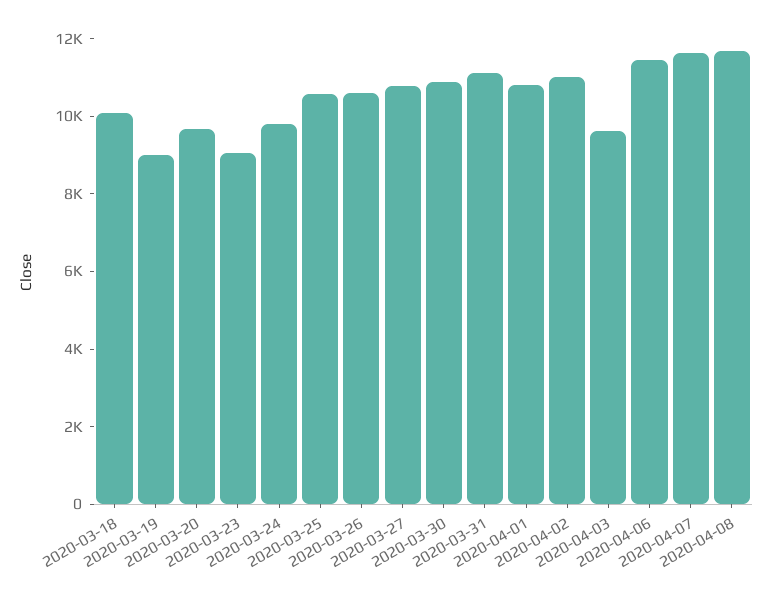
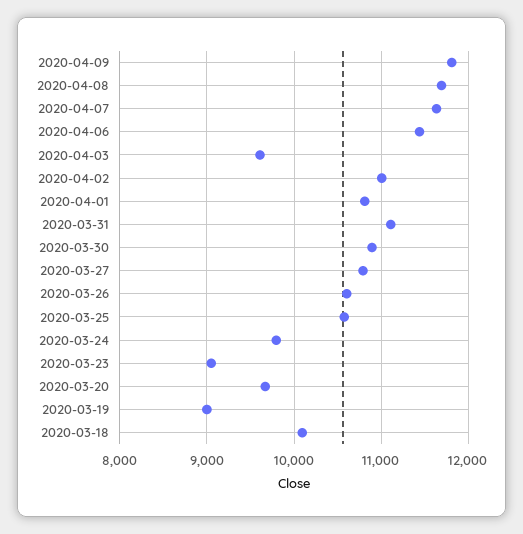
2020-04-09: none -> 11800

